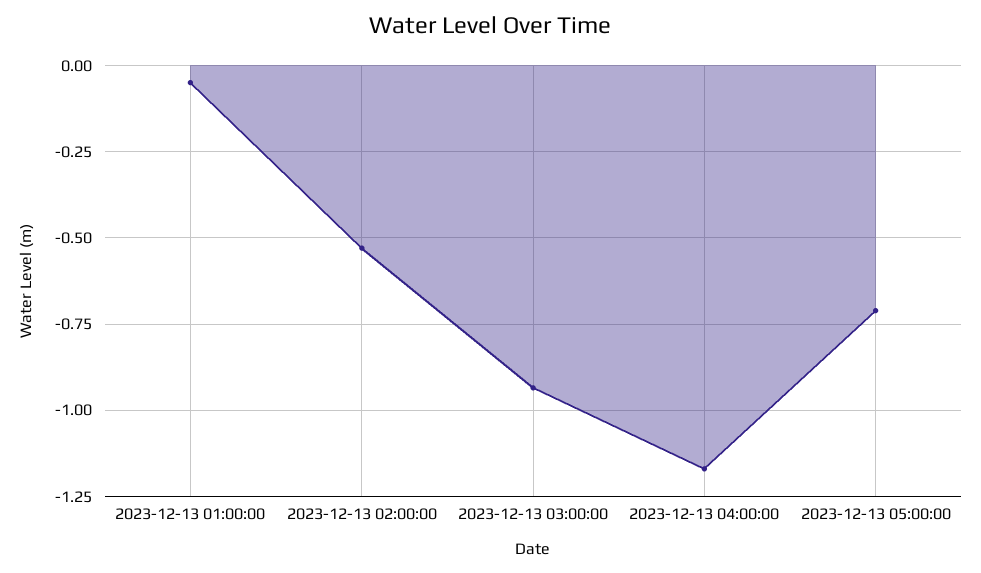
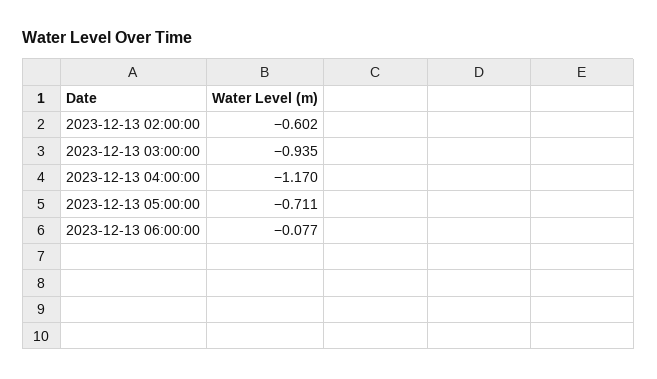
2023-12-13 01:00:00: -0.05 -> none
2023-12-13 02:00:00: -0.525 -> -0.602
2023-12-13 06:00:00: none -> -0.077

